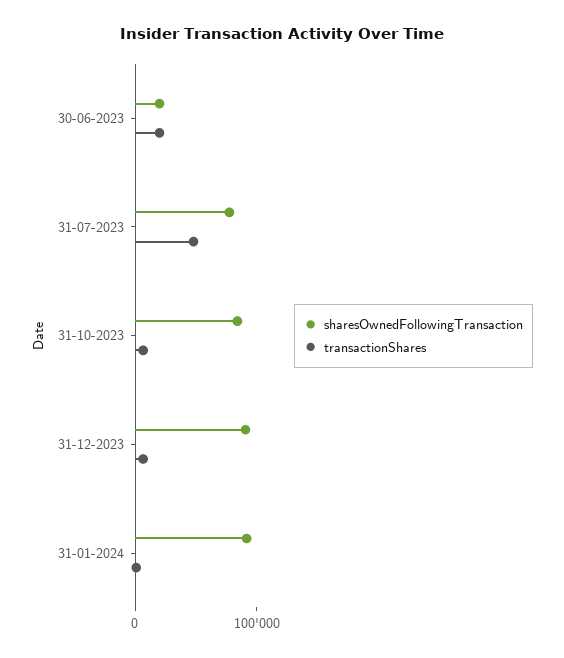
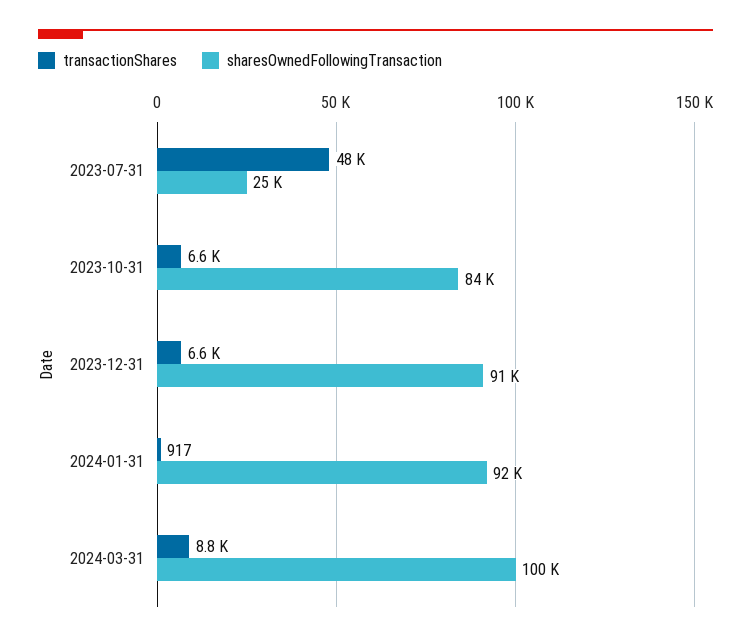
sharesOwnedFollowingTransaction, 30-06-2023: 20000 -> none
transactionShares, 30-06-2023: 20000 -> none
sharesOwnedFollowingTransaction, 31-07-2023: 80000 -> 25000
transactionShares, 2024-03-31: none -> 8800
sharesOwnedFollowingTransaction, 2024-03-31: none -> 100000

